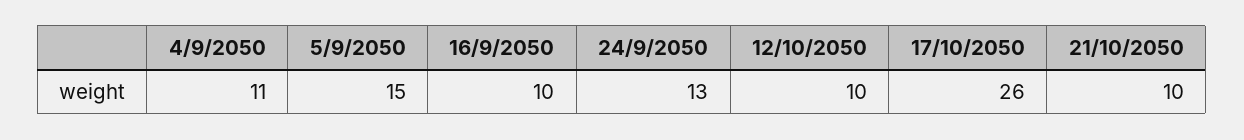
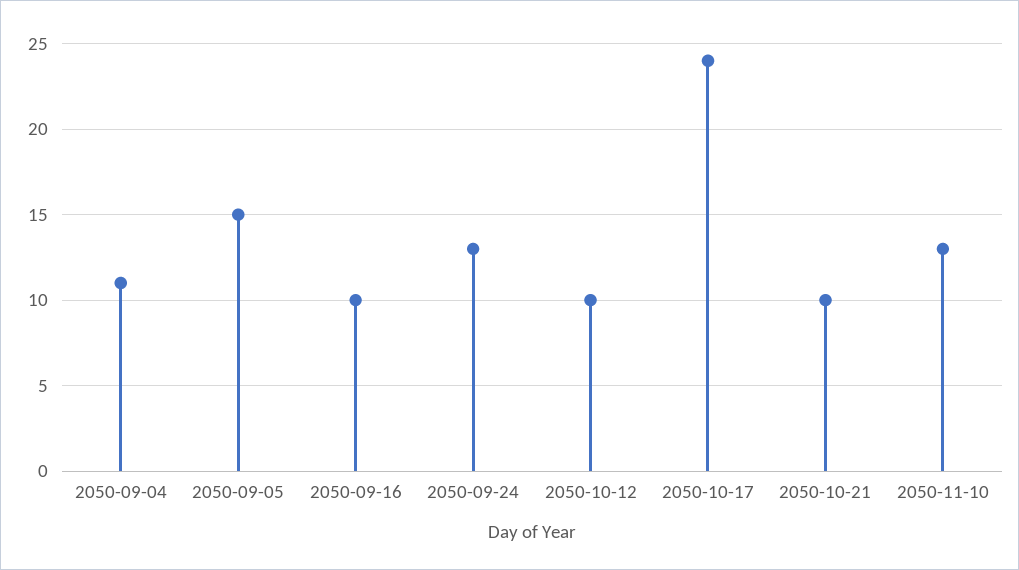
17/10/2050: 26 -> 24
2050-11-10: none -> 13

